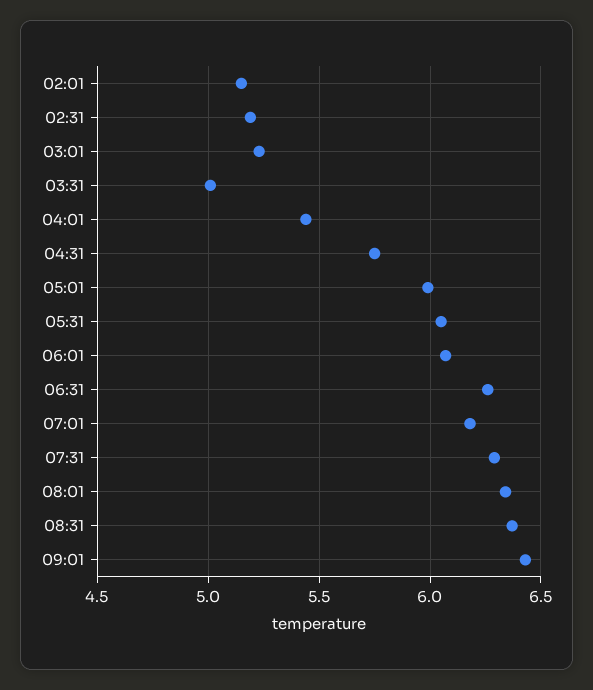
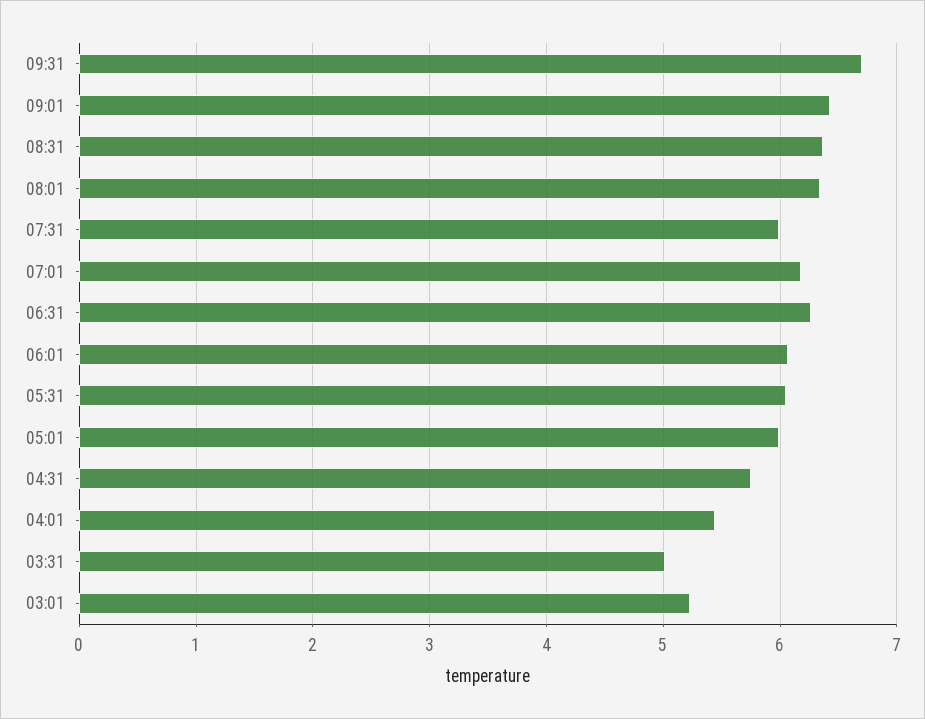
02:01: 5.15 -> none
02:31: 5.2 -> none
07:31: 6.3 -> 6
09:31: none -> 6.7

